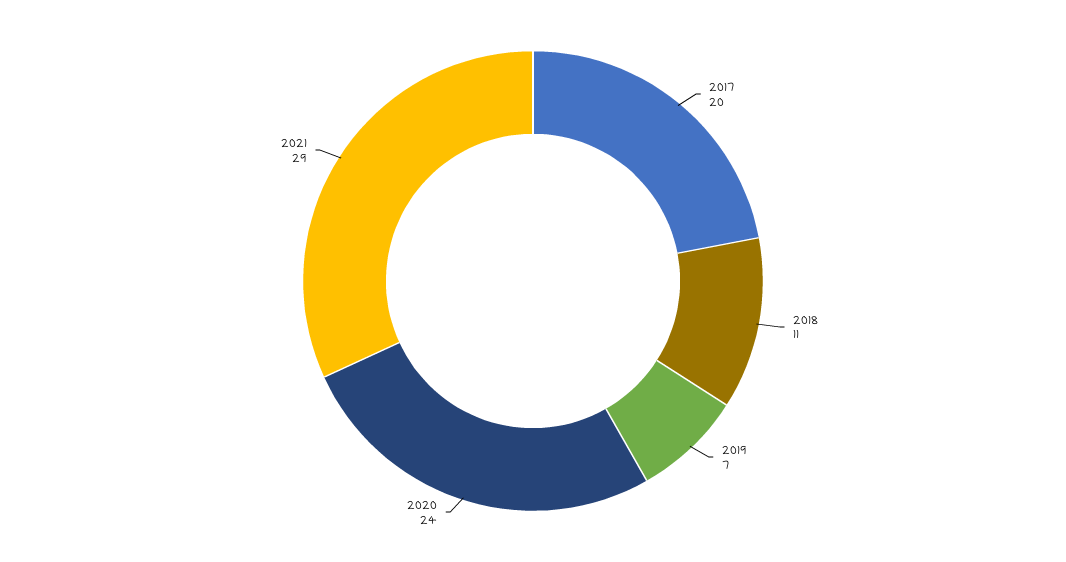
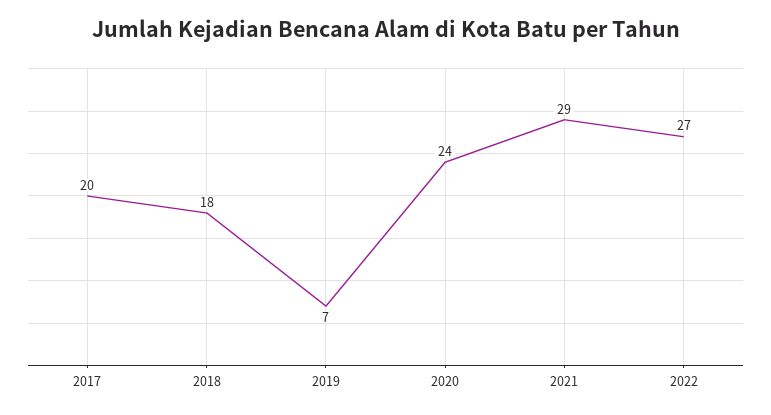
2018: 11 -> 18
2022: none -> 27

